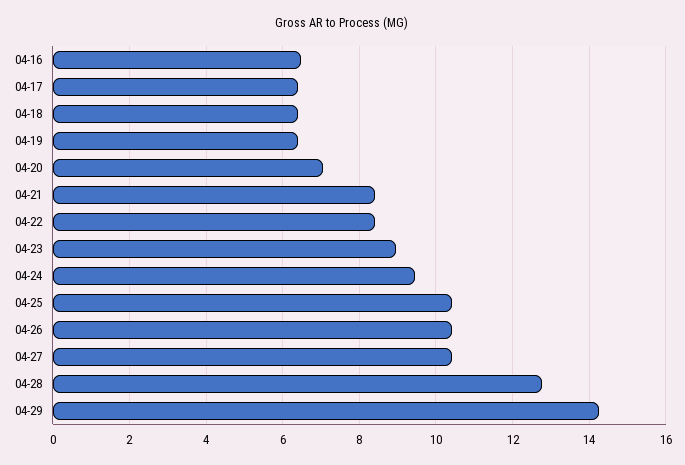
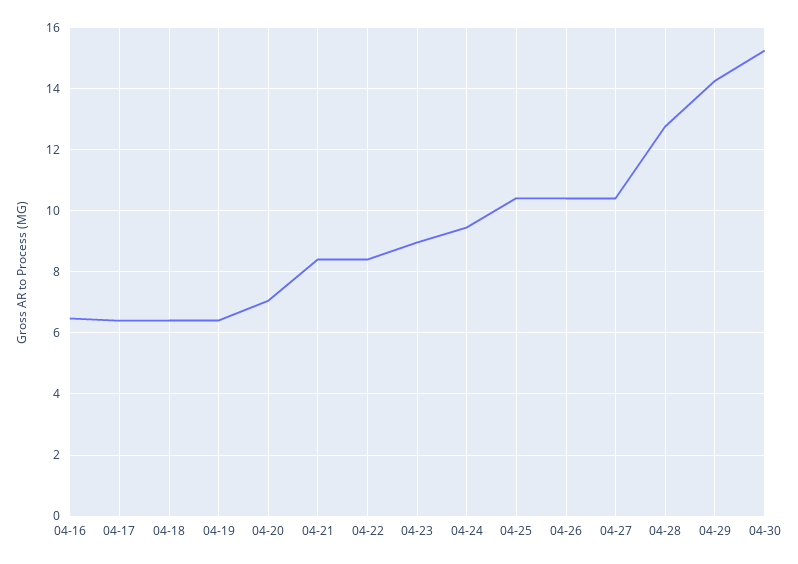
04-30: none -> 15.2

